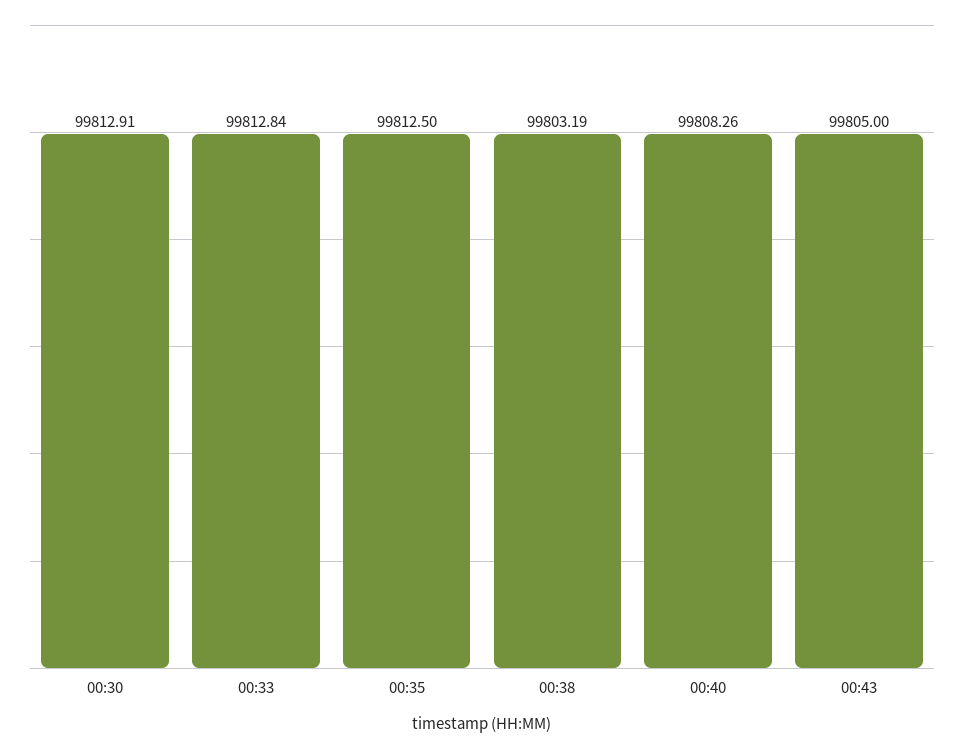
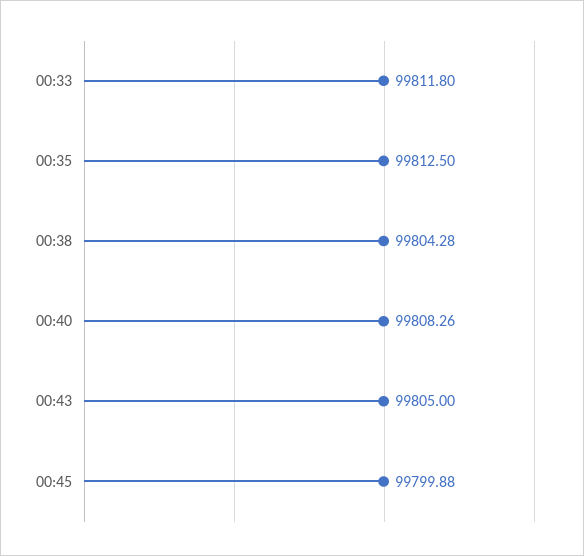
00:30: 99812.91 -> none
00:33: 99812.84 -> 99811.8
00:38: 99803.19 -> 99804.28
00:45: none -> 99799.88

